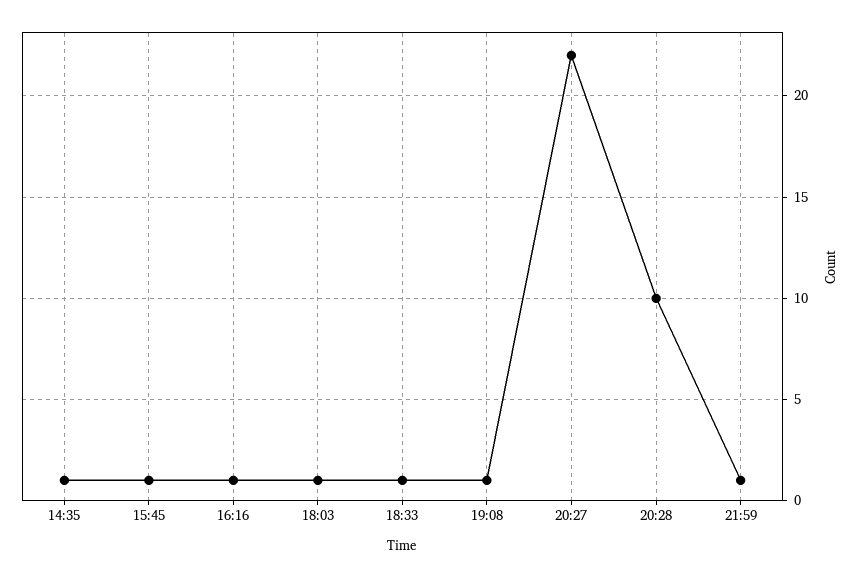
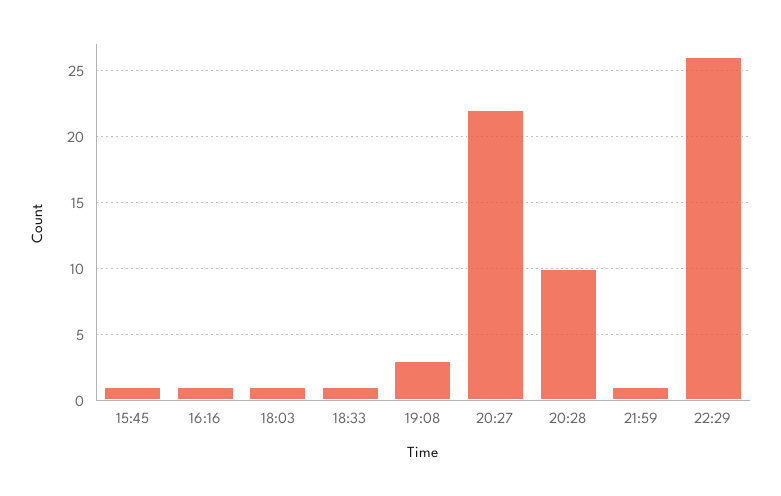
14:35: 1 -> none
19:08: 1 -> 3
22:29: none -> 26

